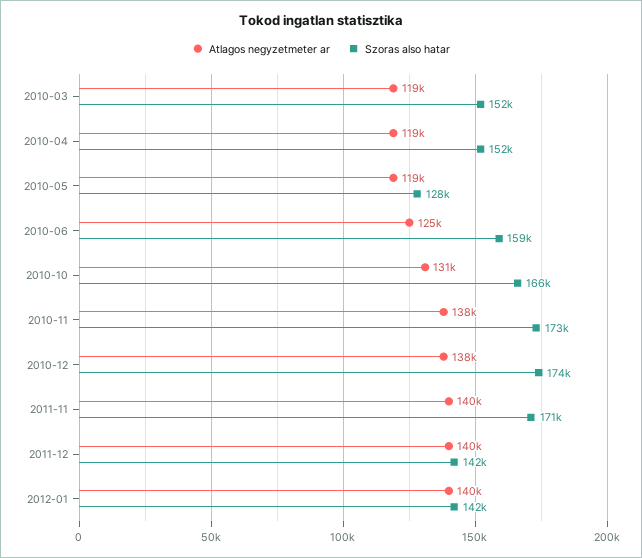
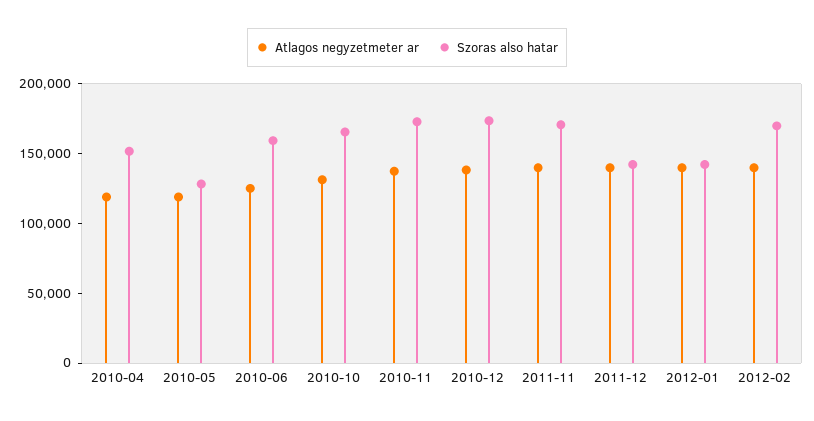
Atlagos negyzetmeter ar, 2010-03: 119000 -> none
Szoras also hatar, 2010-03: 152000 -> none
Atlagos negyzetmeter ar, 2012-02: none -> 140000
Szoras also hatar, 2012-02: none -> 170000

